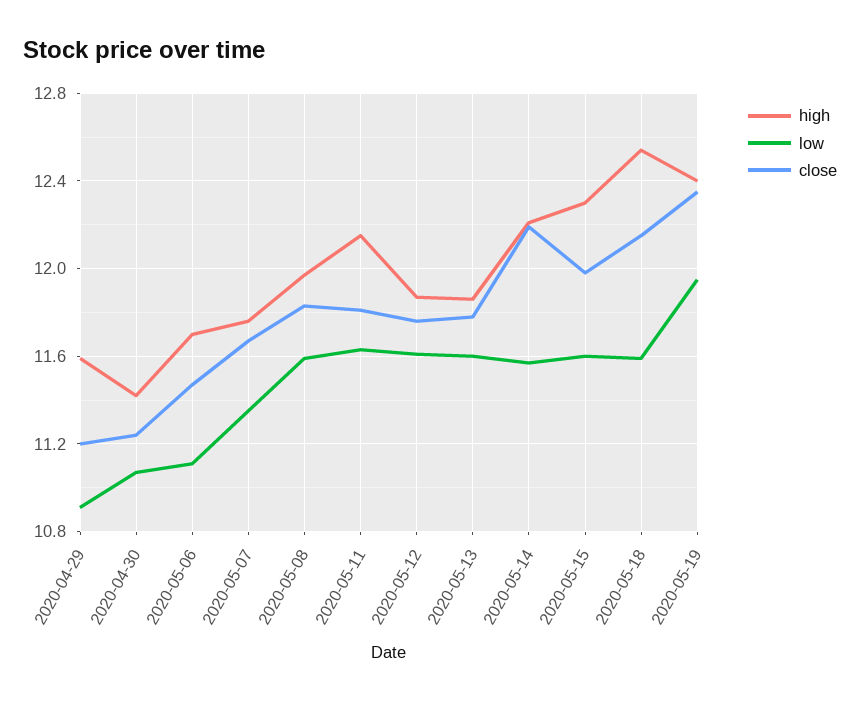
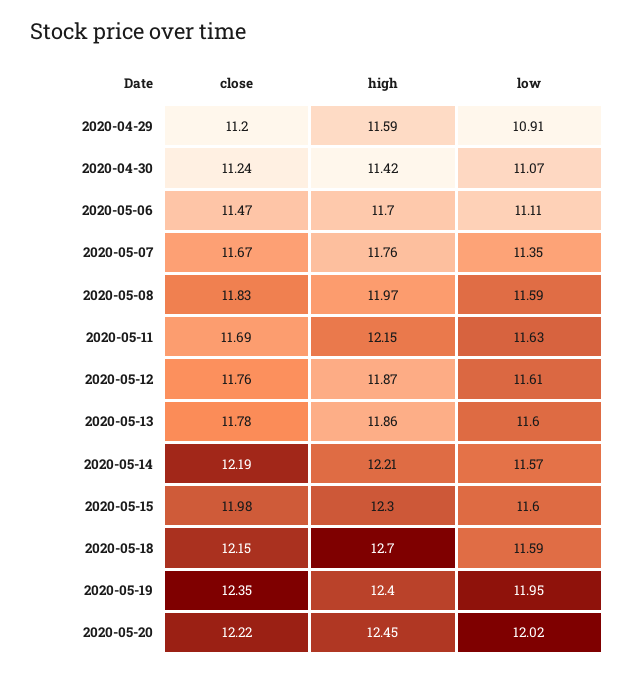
close, 2020-05-11: 11.8 -> 11.69
high, 2020-05-18: 12.55 -> 12.7
close, 2020-05-20: none -> 12.22
high, 2020-05-20: none -> 12.45
low, 2020-05-20: none -> 12.02

